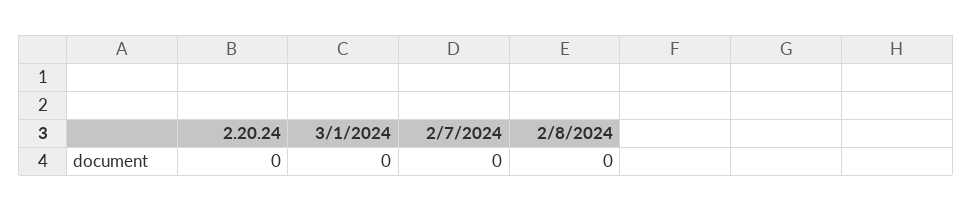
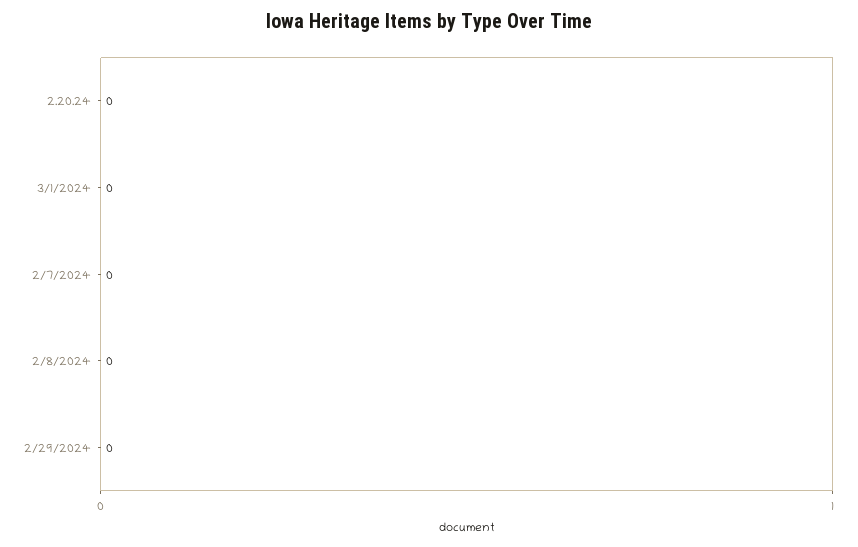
2/29/2024: none -> 0

